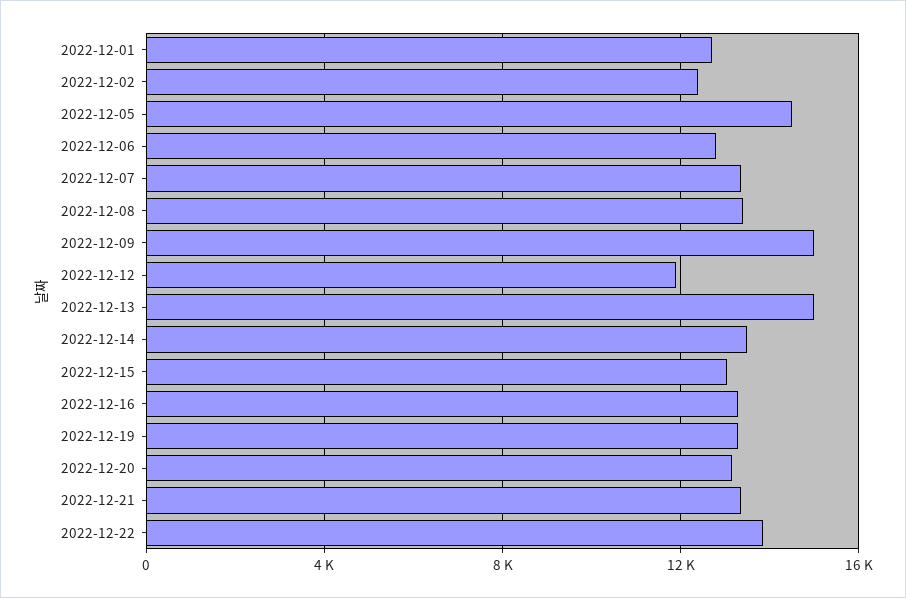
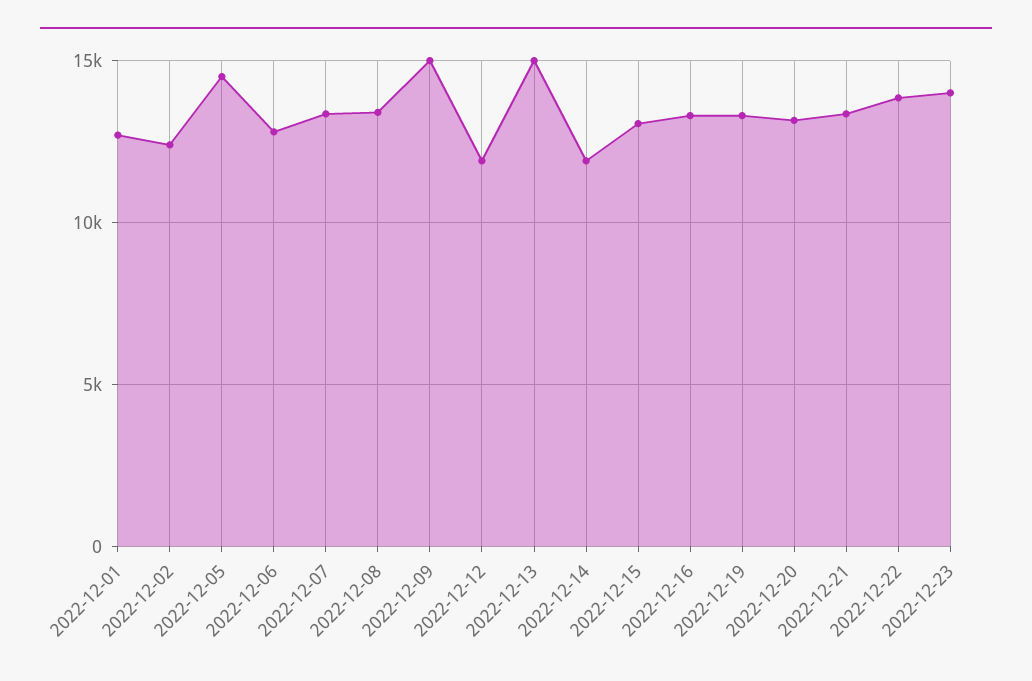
2022-12-14: 13500 -> 12000
2022-12-23: none -> 14000

